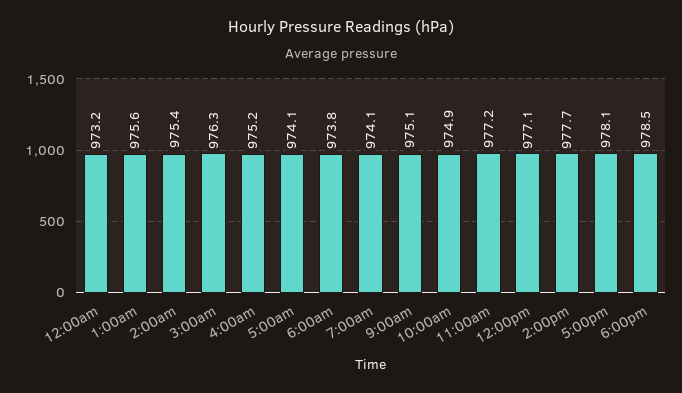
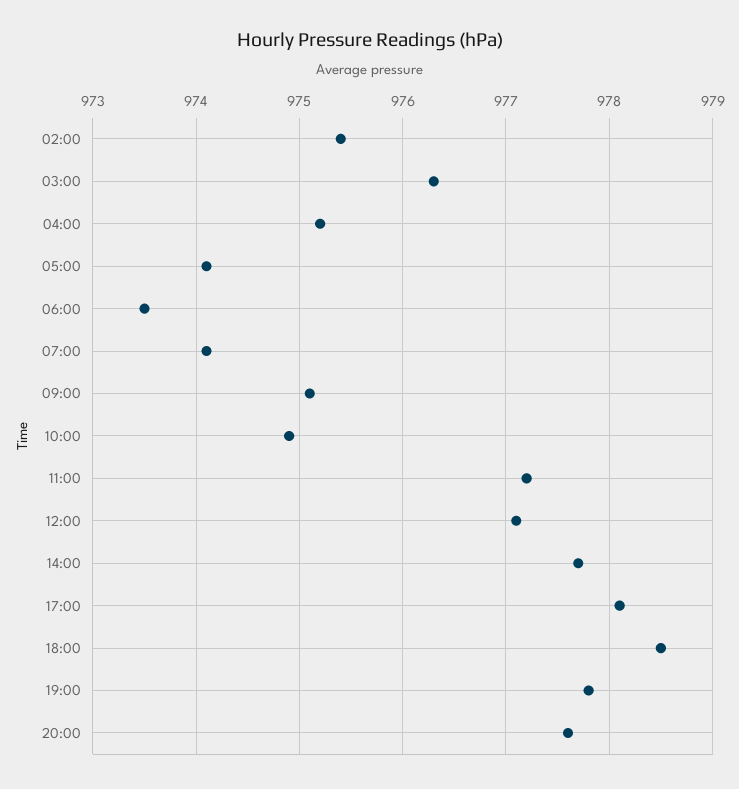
12:00am: 973.2 -> none
1:00am: 975.6 -> none
6:00am: 973.8 -> 973.5
19:00: none -> 977.8
20:00: none -> 977.6

